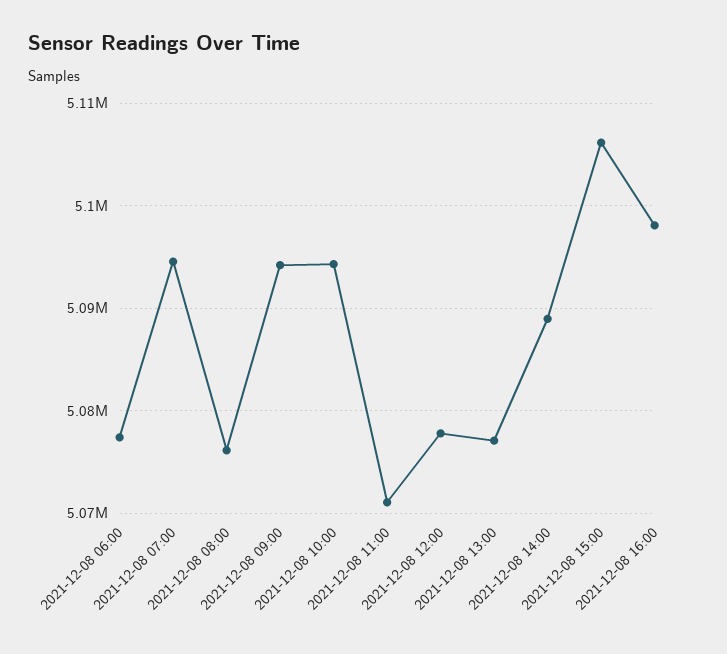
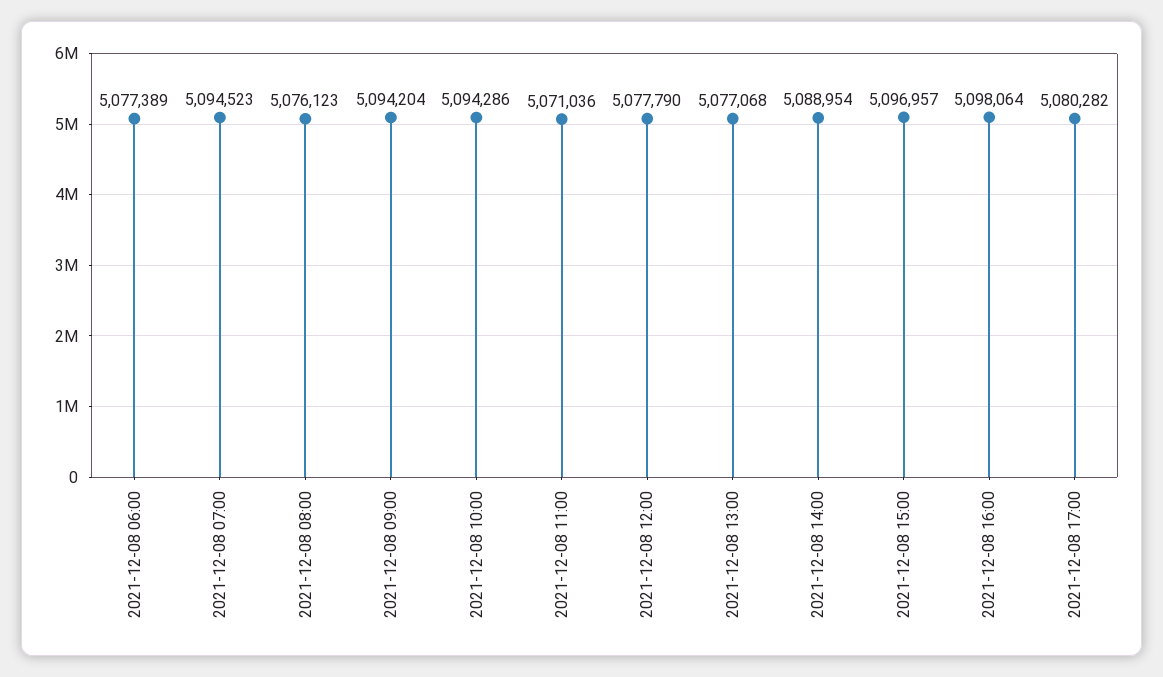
2021-12-08 15:00: 5106000 -> 5096957
2021-12-08 17:00: none -> 5080282

